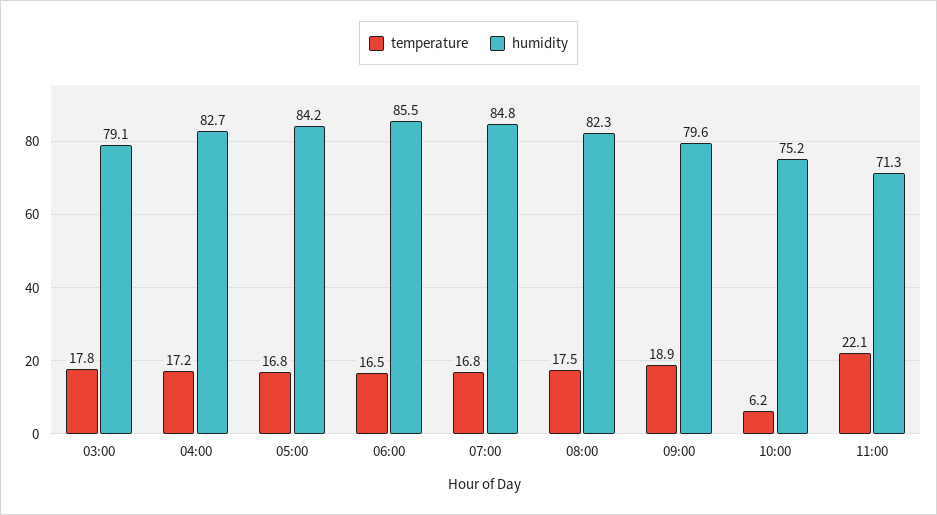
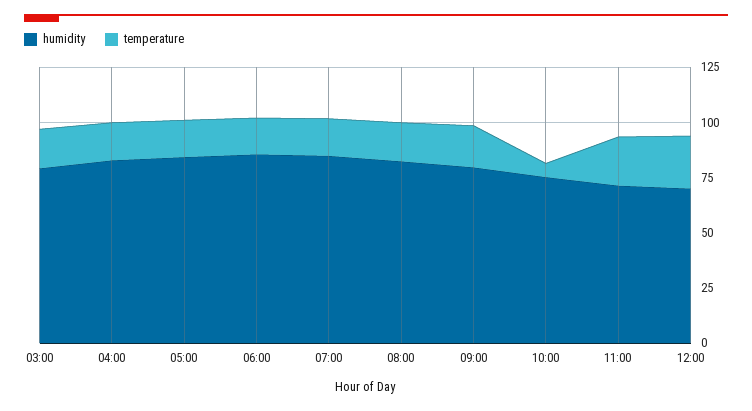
humidity, 12:00: none -> 70
temperature, 12:00: none -> 25

